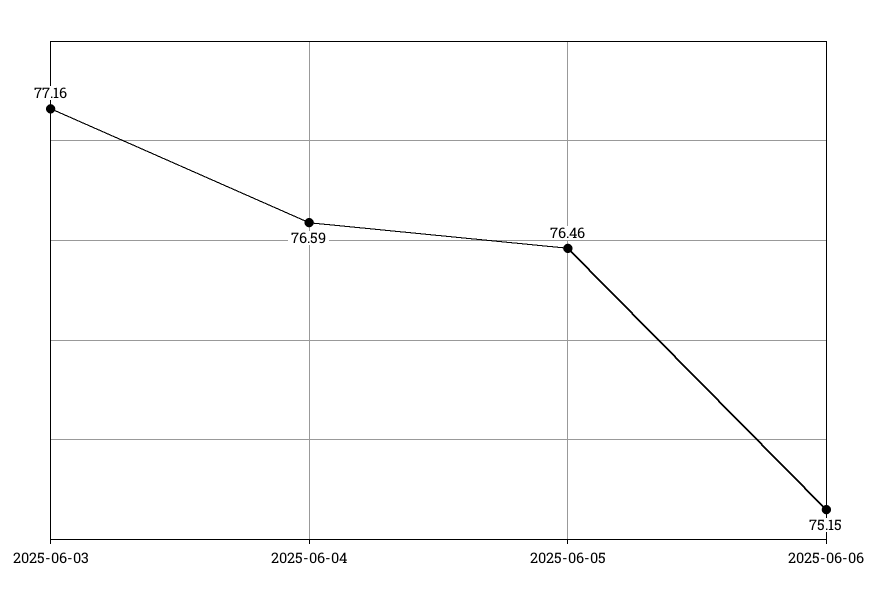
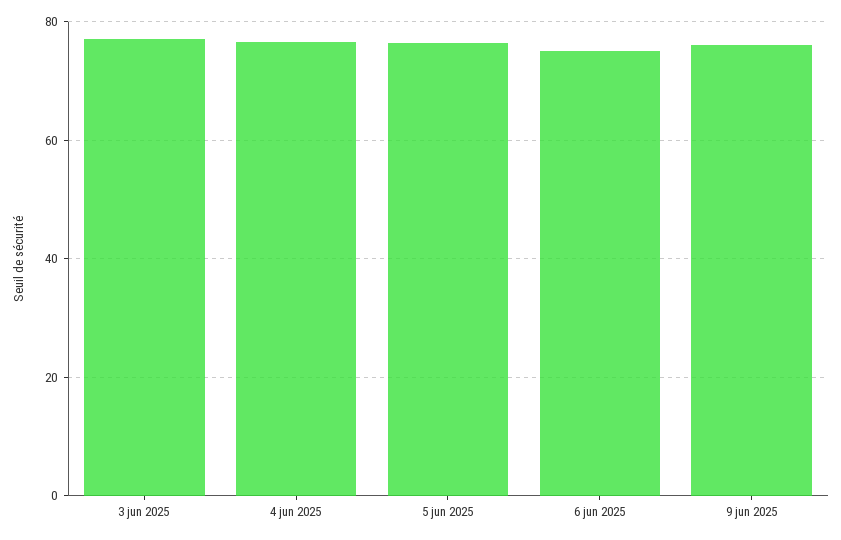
9 jun 2025: none -> 76

